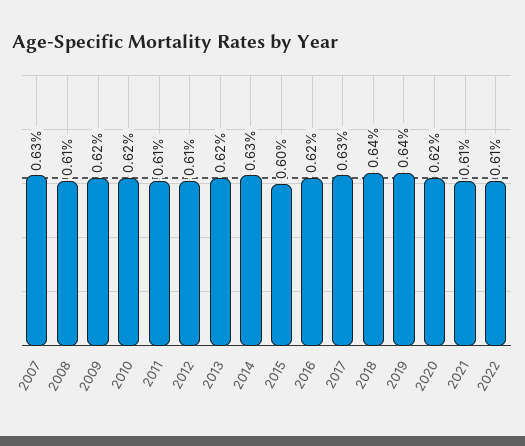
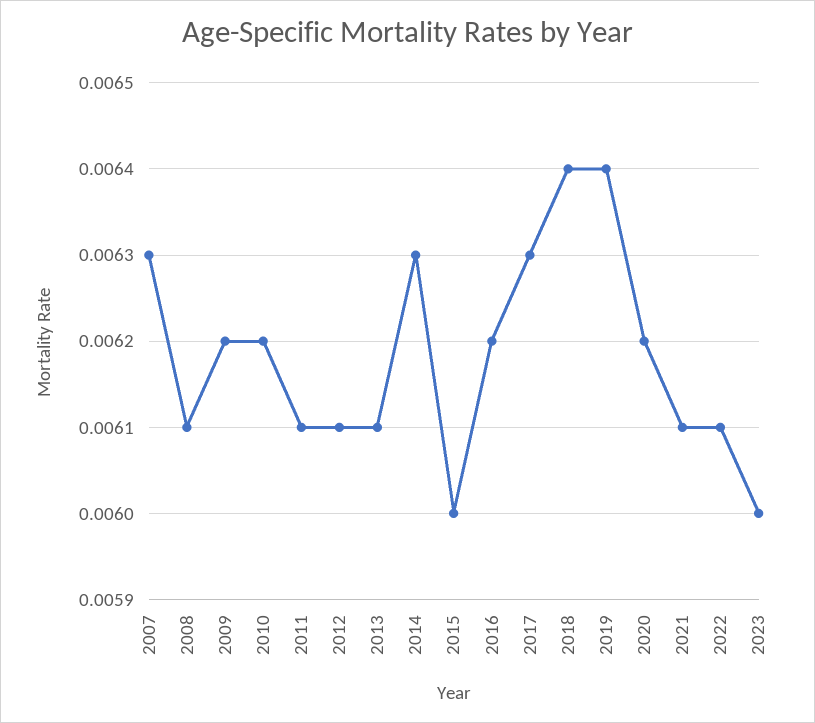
2013: 0.0062 -> 0.0061
2023: none -> 0.006

